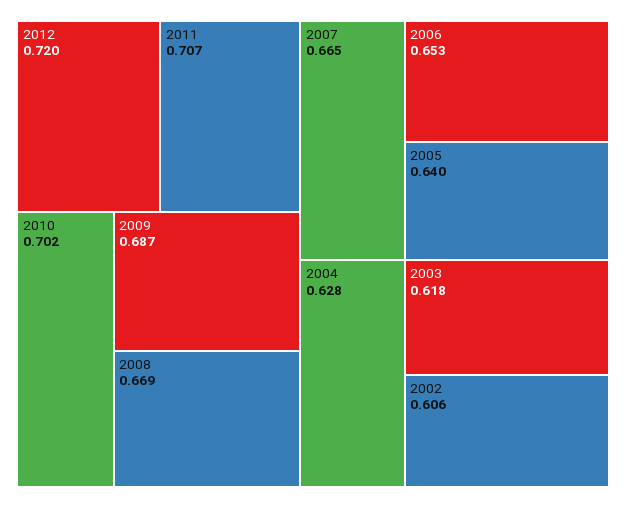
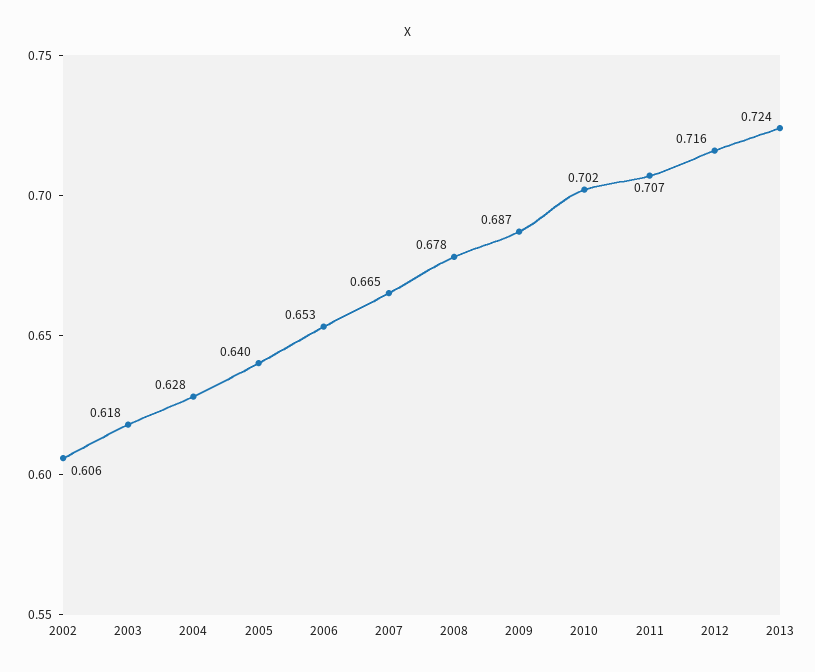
2012: 0.72 -> 0.716
2008: 0.669 -> 0.678
2013: none -> 0.724

